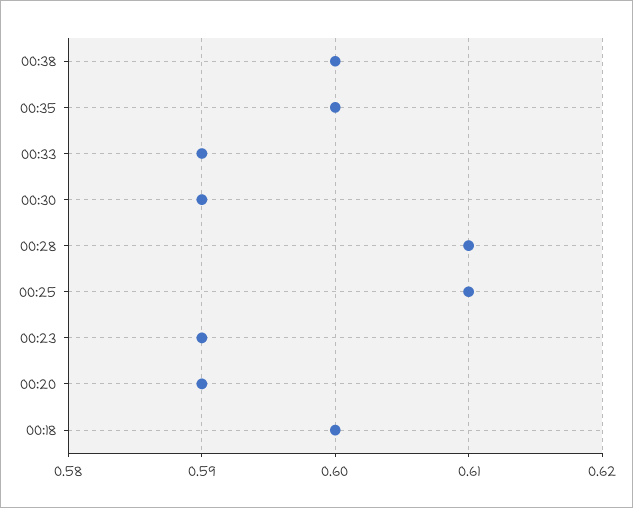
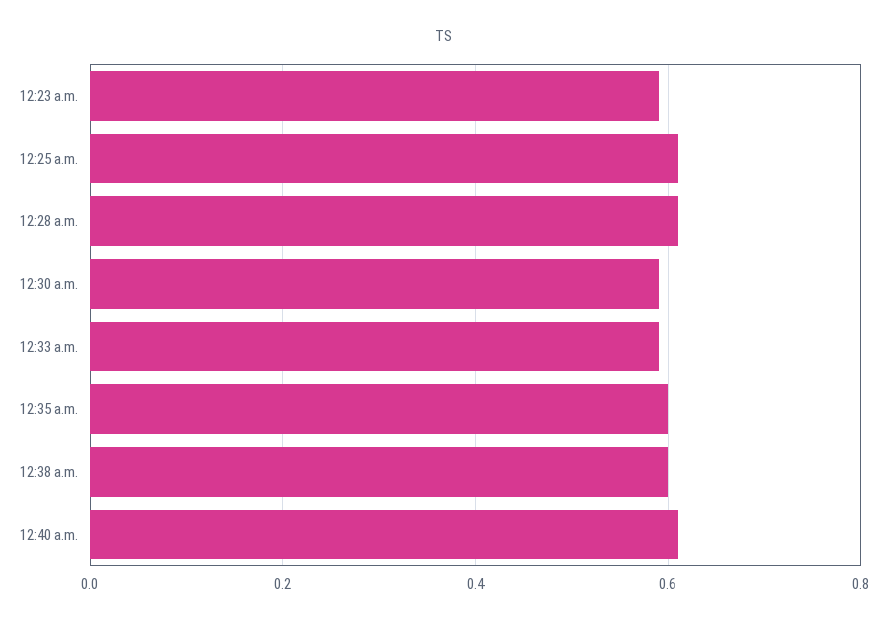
00:20: 0.59 -> none
00:18: 0.6 -> none
12:40 a.m.: none -> 0.6

